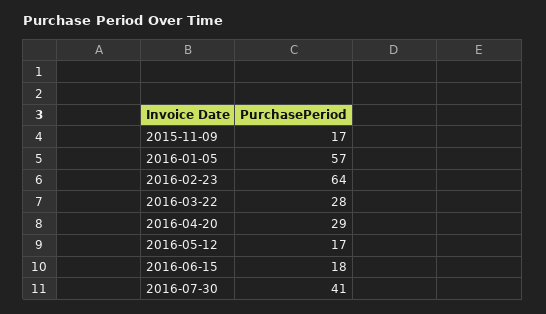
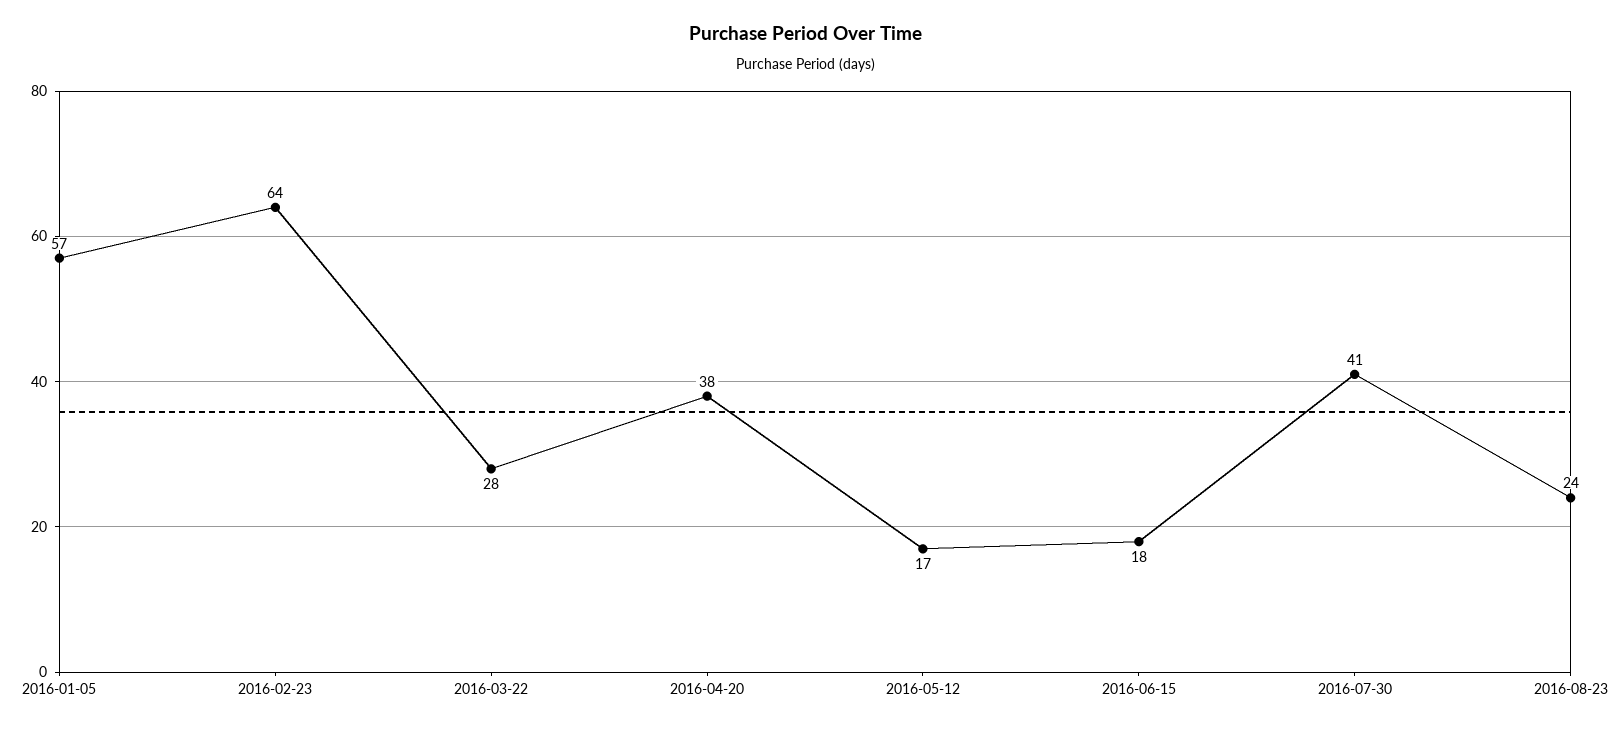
2015-11-09: 17 -> none
2016-04-20: 29 -> 38
2016-08-23: none -> 24

